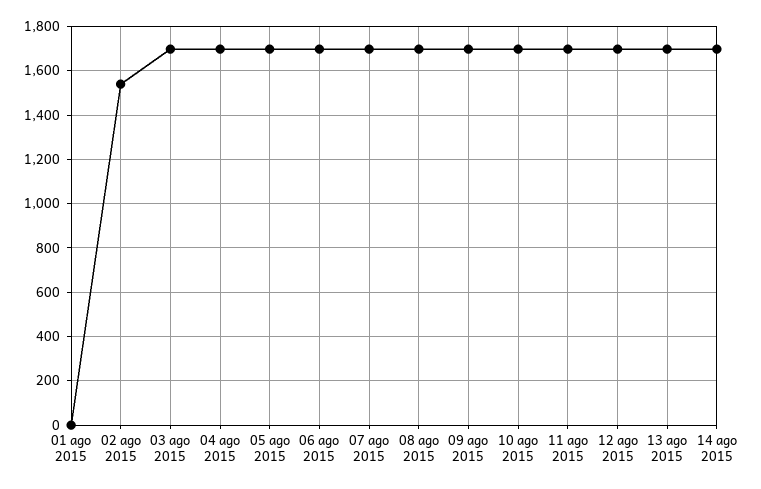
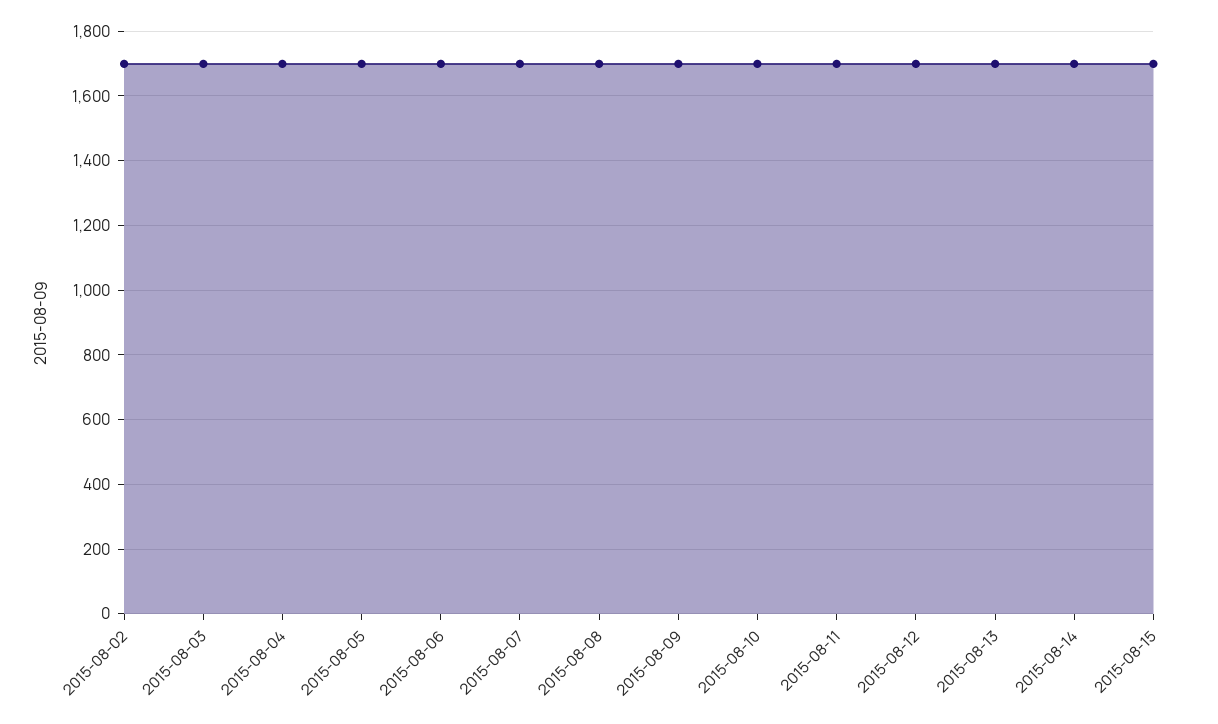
01 ago 2015: 0 -> none
02 ago 2015: 1550 -> 1700
2015-08-15: none -> 1700

